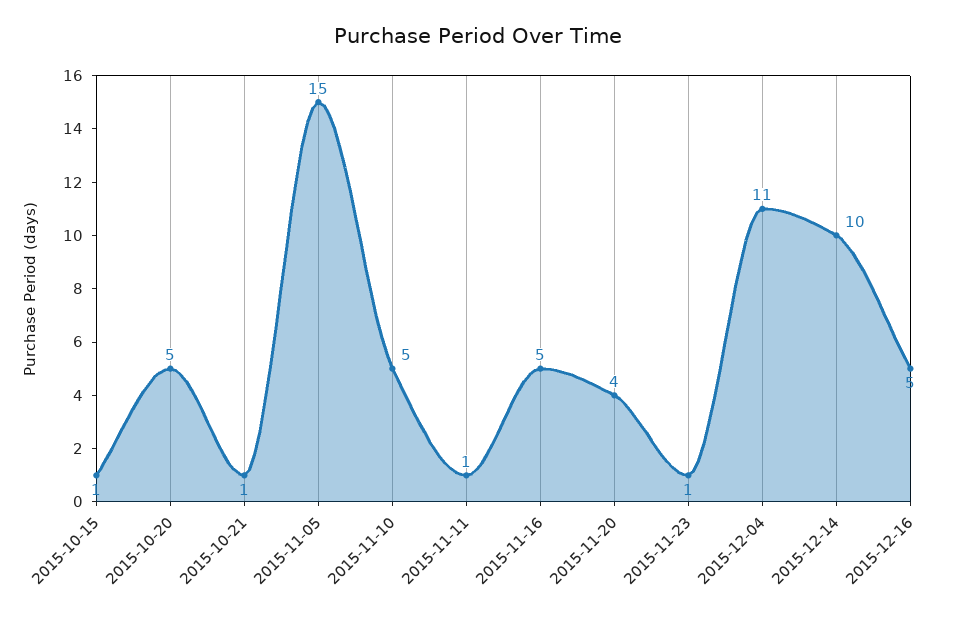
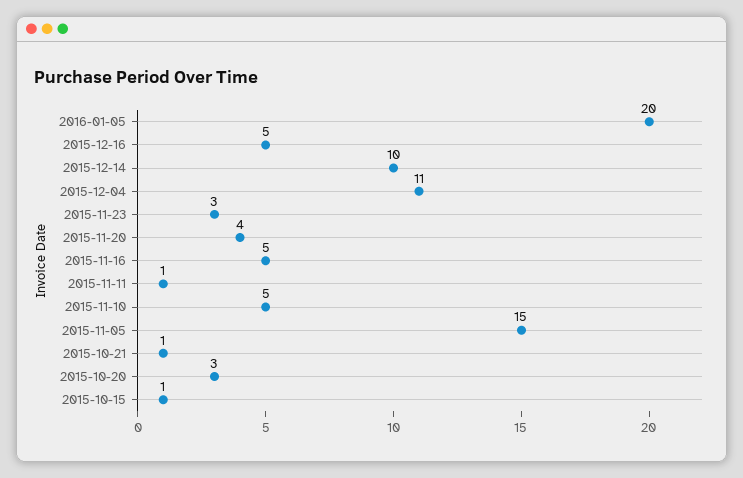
2015-10-20: 5 -> 3
2015-11-23: 1 -> 3
2016-01-05: none -> 20

